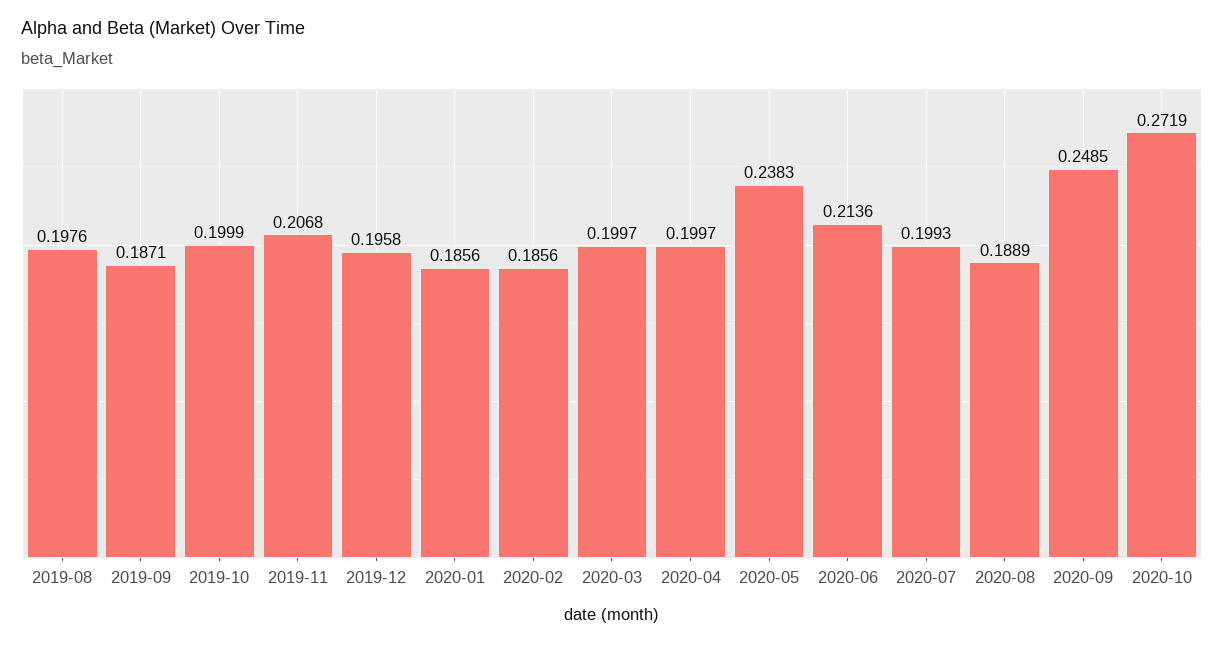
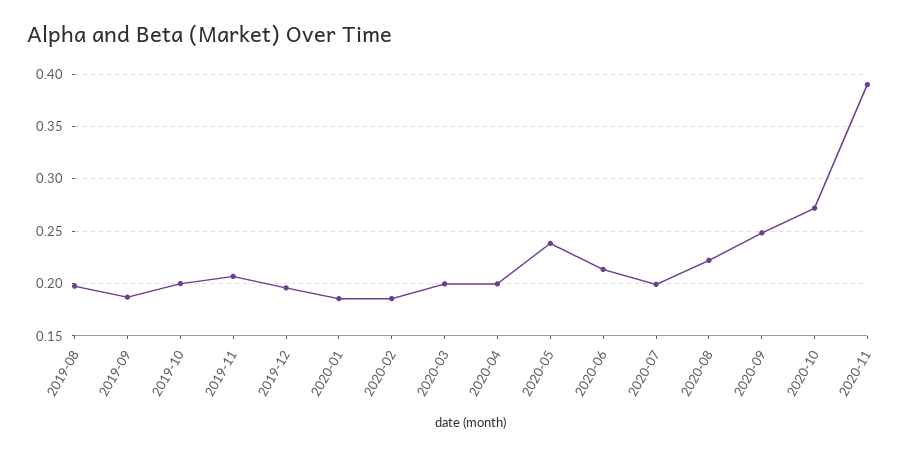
2020-08: 0.1889 -> 0.22
2020-11: none -> 0.39

